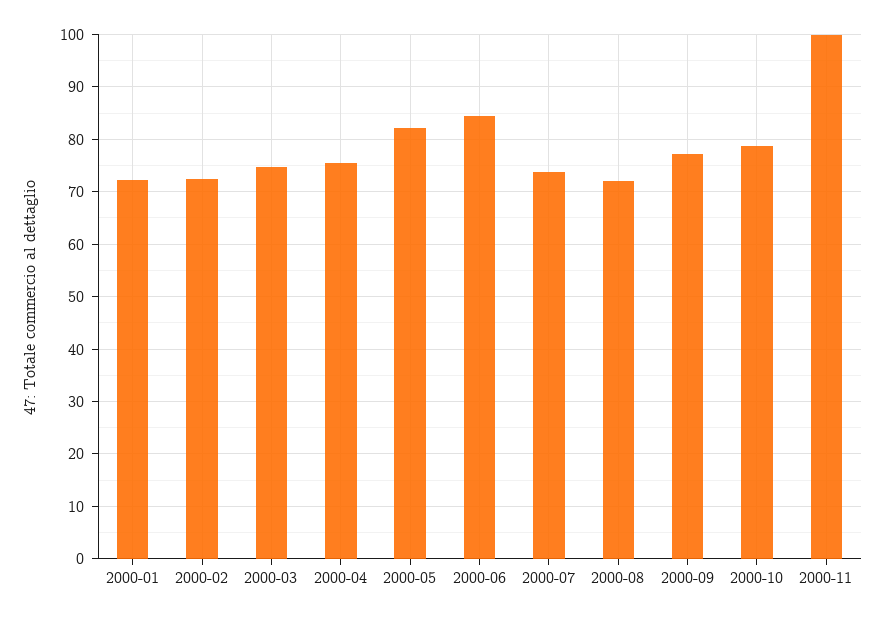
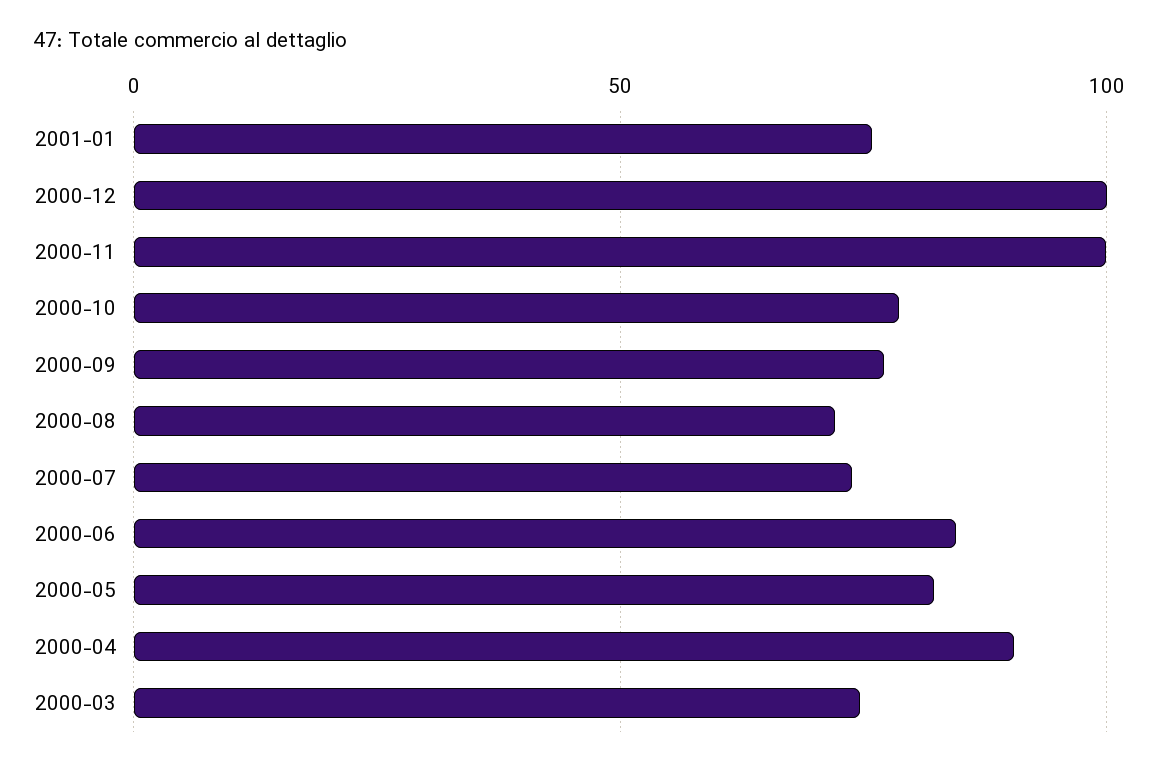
2000-01: 72 -> none
2000-02: 72 -> none
2000-04: 76 -> 90
2001-01: none -> 75
2000-12: none -> 100

